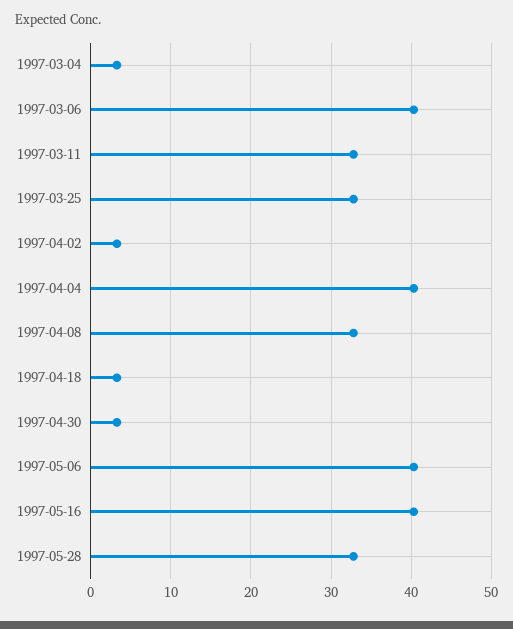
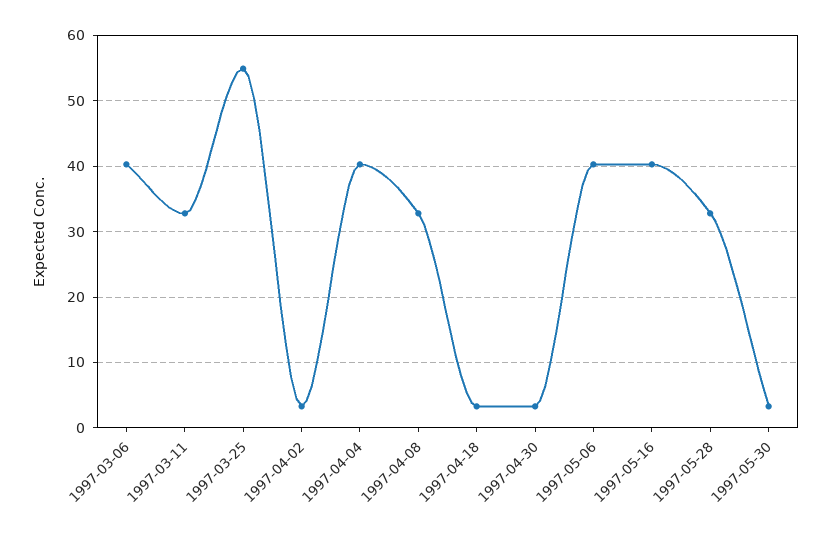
1997-03-04: 3 -> none
1997-03-25: 33 -> 55
1997-05-30: none -> 3

